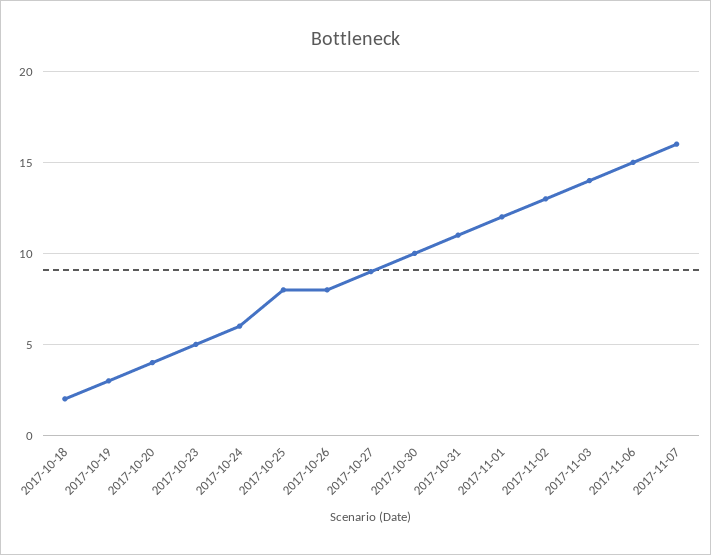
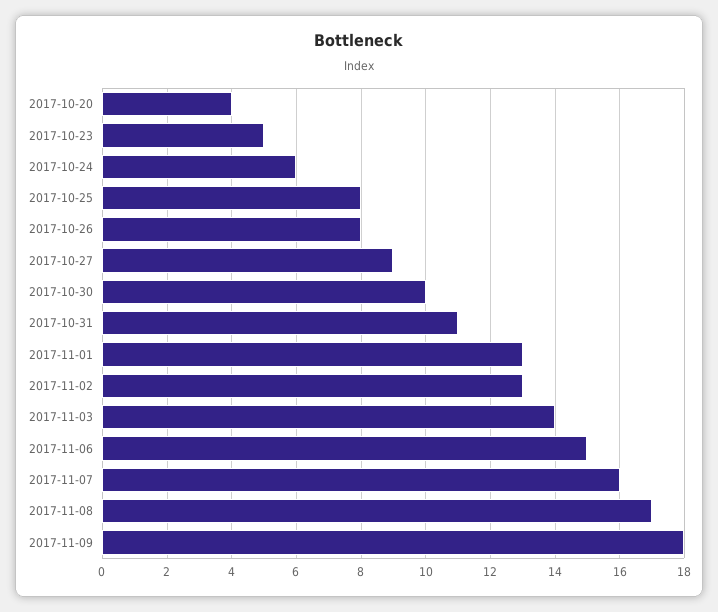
2017-10-18: 2 -> none
2017-10-19: 3 -> none
2017-11-01: 12 -> 13
2017-11-08: none -> 17
2017-11-09: none -> 18

